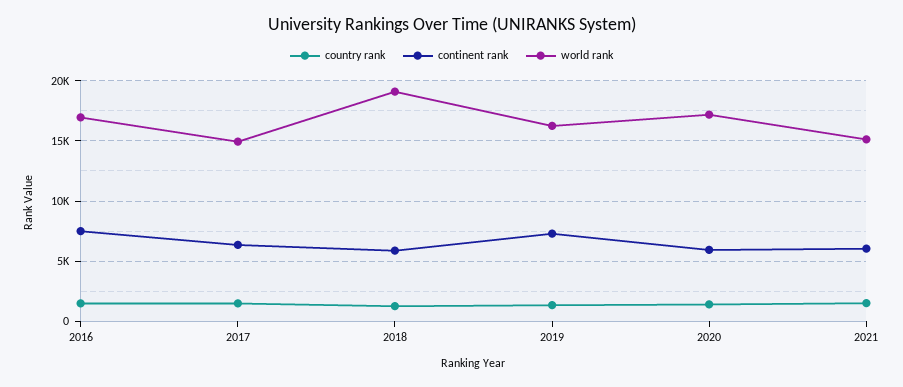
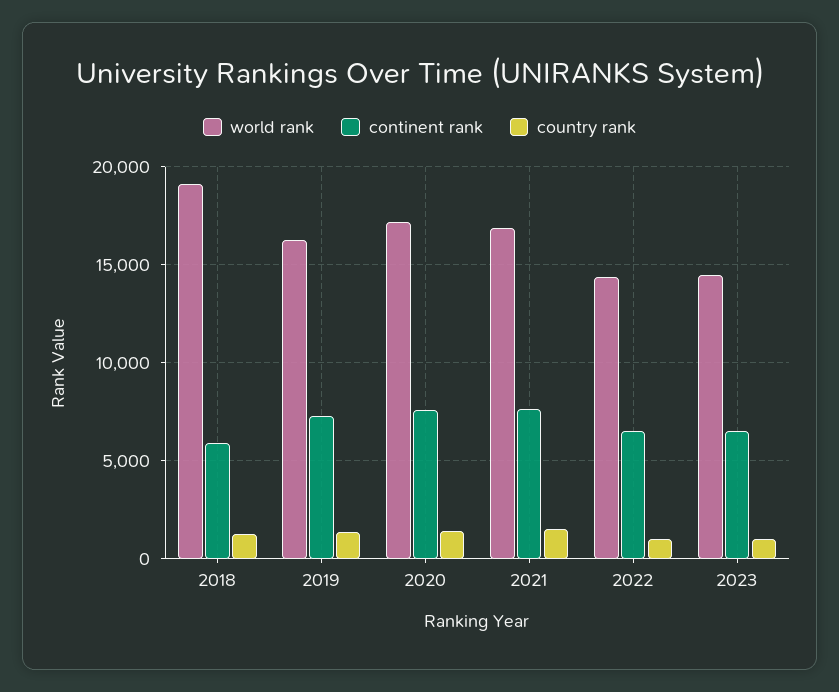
country rank, 2016: 1500 -> none
continent rank, 2016: 7500 -> none
world rank, 2016: 17000 -> none
country rank, 2017: 1500 -> none
continent rank, 2017: 6500 -> none
world rank, 2017: 15000 -> none
continent rank, 2020: 6000 -> 7500
continent rank, 2021: 6000 -> 7500
world rank, 2021: 15000 -> 17000
world rank, 2022: none -> 14500
continent rank, 2022: none -> 6500
country rank, 2022: none -> 1000
world rank, 2023: none -> 14500
continent rank, 2023: none -> 6500
country rank, 2023: none -> 1000

